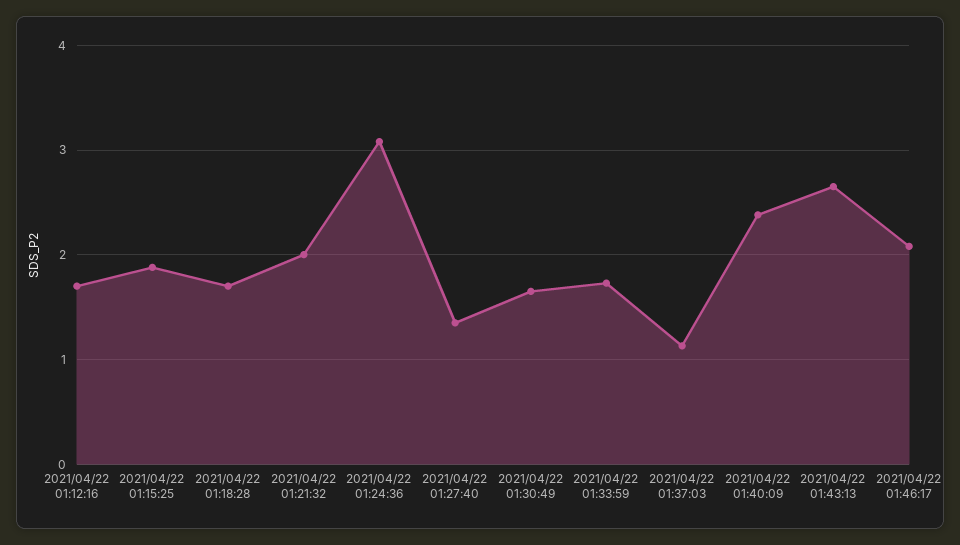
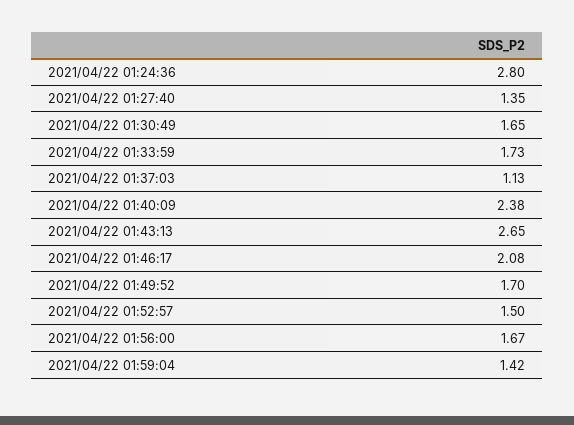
2021/04/22 01:12:16: 1.7 -> none
2021/04/22 01:15:25: 1.9 -> none
2021/04/22 01:18:28: 1.7 -> none
2021/04/22 01:21:32: 2 -> none
2021/04/22 01:24:36: 3.1 -> 2.8
2021/04/22 01:49:52: none -> 1.7
2021/04/22 01:52:57: none -> 1.5
2021/04/22 01:56:00: none -> 1.67
2021/04/22 01:59:04: none -> 1.42

